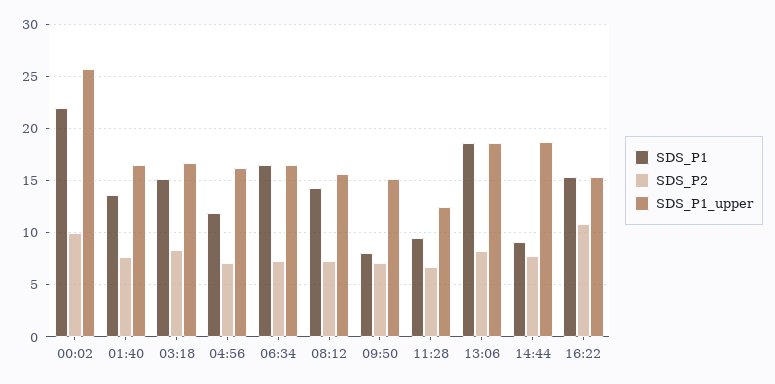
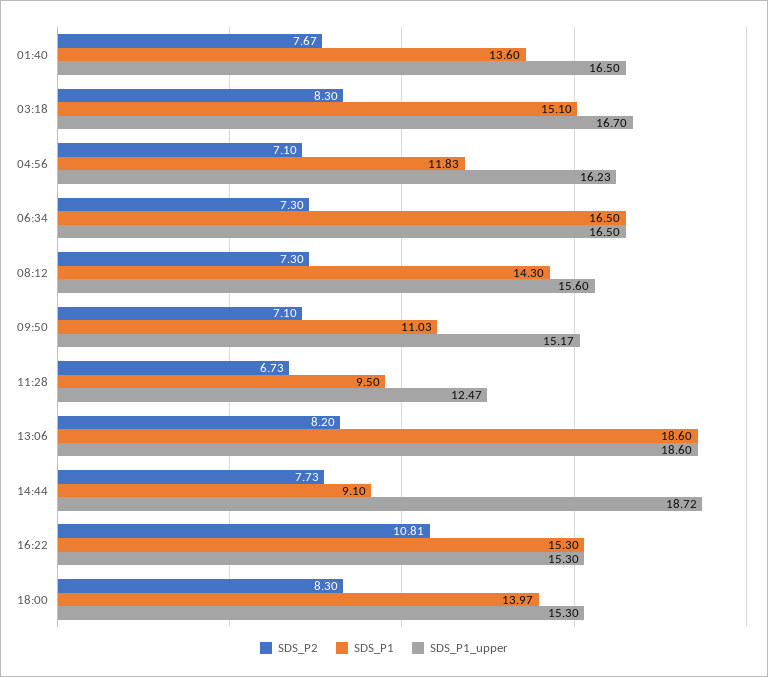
SDS_P1, 00:02: 22 -> none
SDS_P2, 00:02: 10 -> none
SDS_P1_upper, 00:02: 26 -> none
SDS_P1, 09:50: 8 -> 11.03
SDS_P2, 18:00: none -> 8.3
SDS_P1, 18:00: none -> 13.97
SDS_P1_upper, 18:00: none -> 15.3

